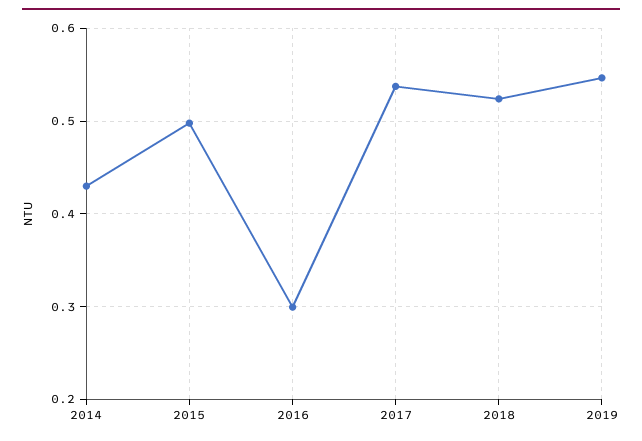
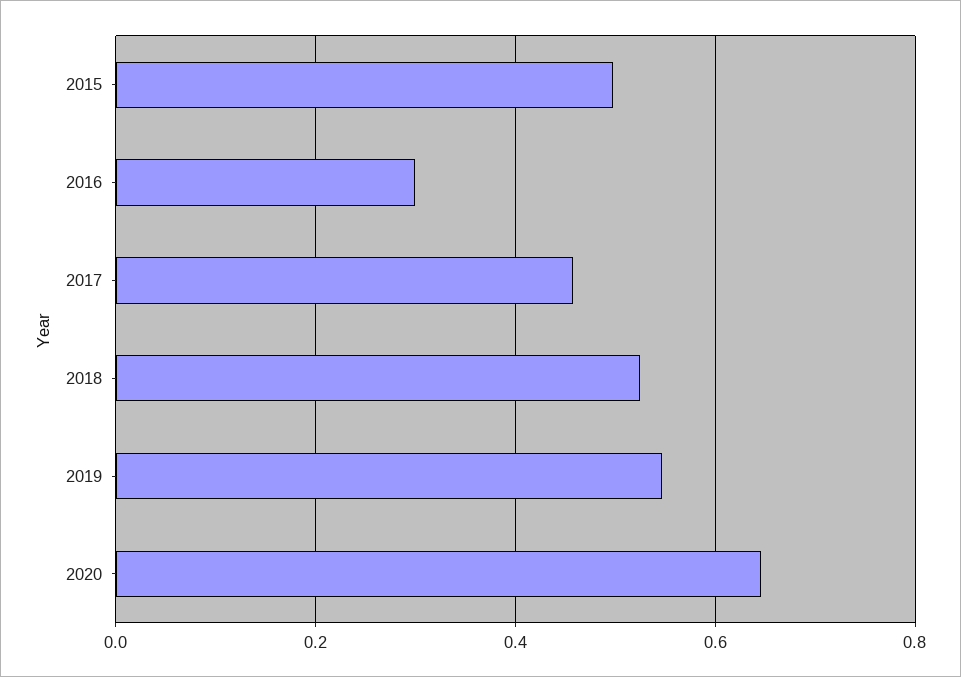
2014: 0.43 -> none
2017: 0.54 -> 0.46
2020: none -> 0.64

